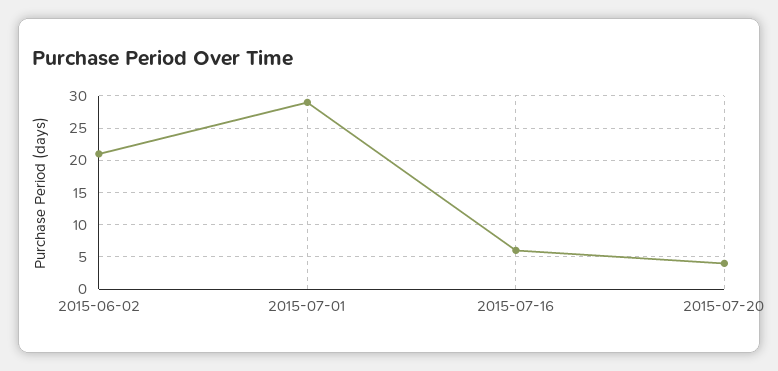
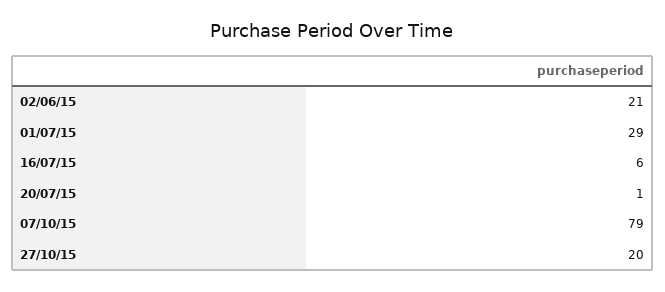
2015-07-20: 4 -> 1
07/10/15: none -> 79
27/10/15: none -> 20

